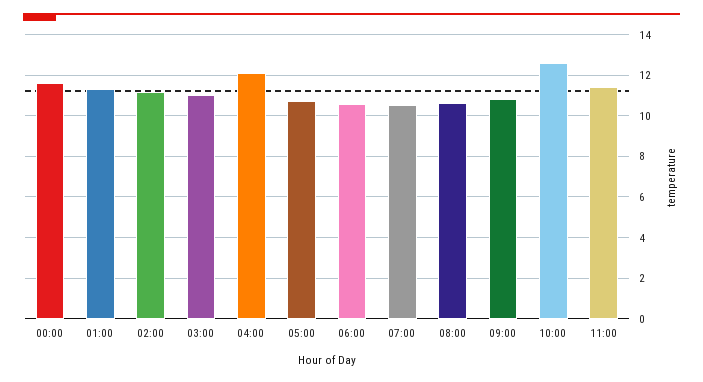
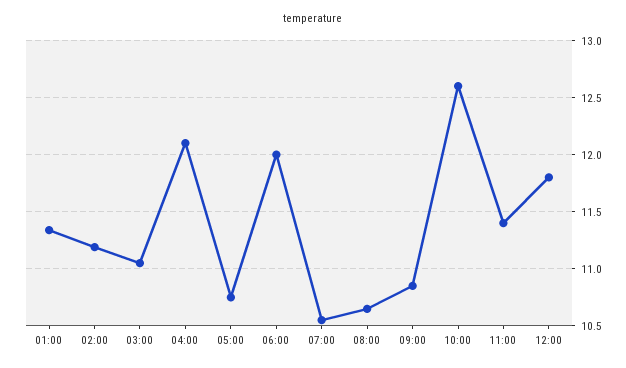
00:00: 11.5 -> none
06:00: 10.5 -> 12
12:00: none -> 11.8

